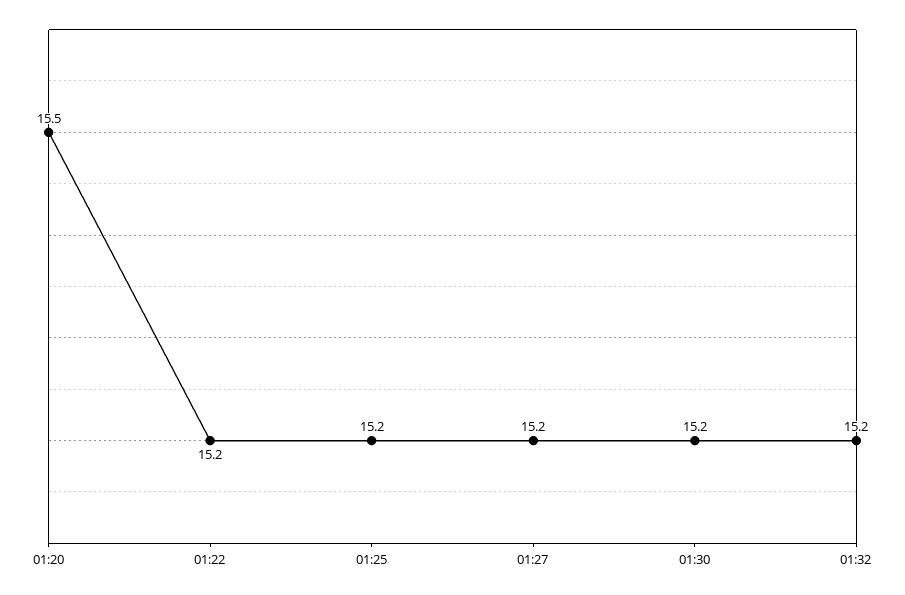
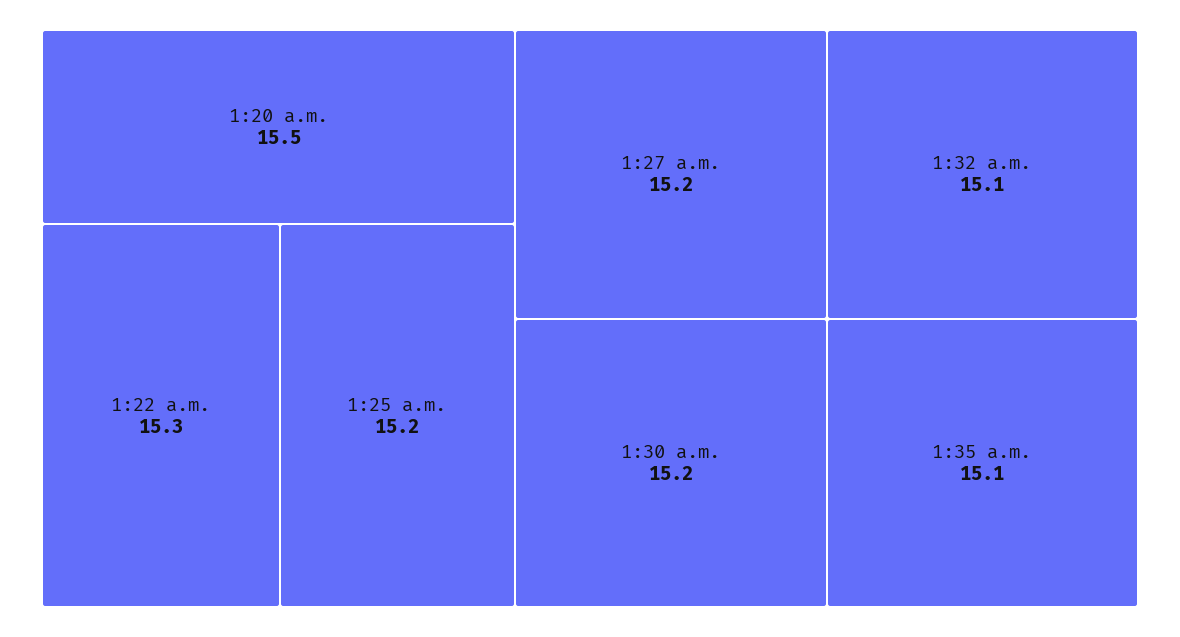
01:22: 15.2 -> 15.3
01:32: 15.2 -> 15.1
1:35 a.m.: none -> 15.1

